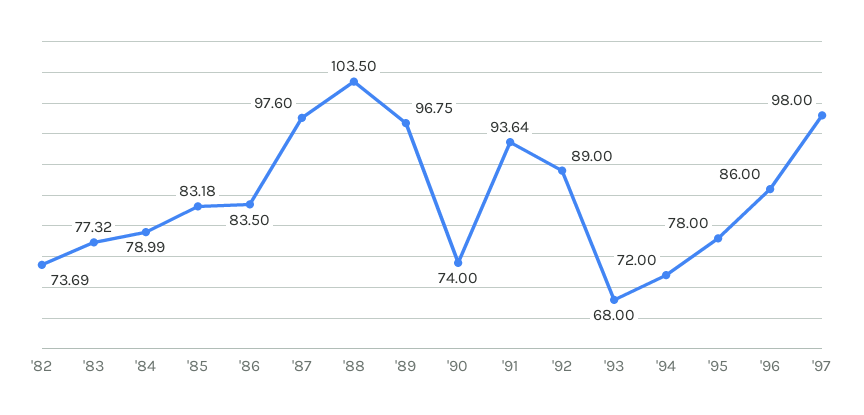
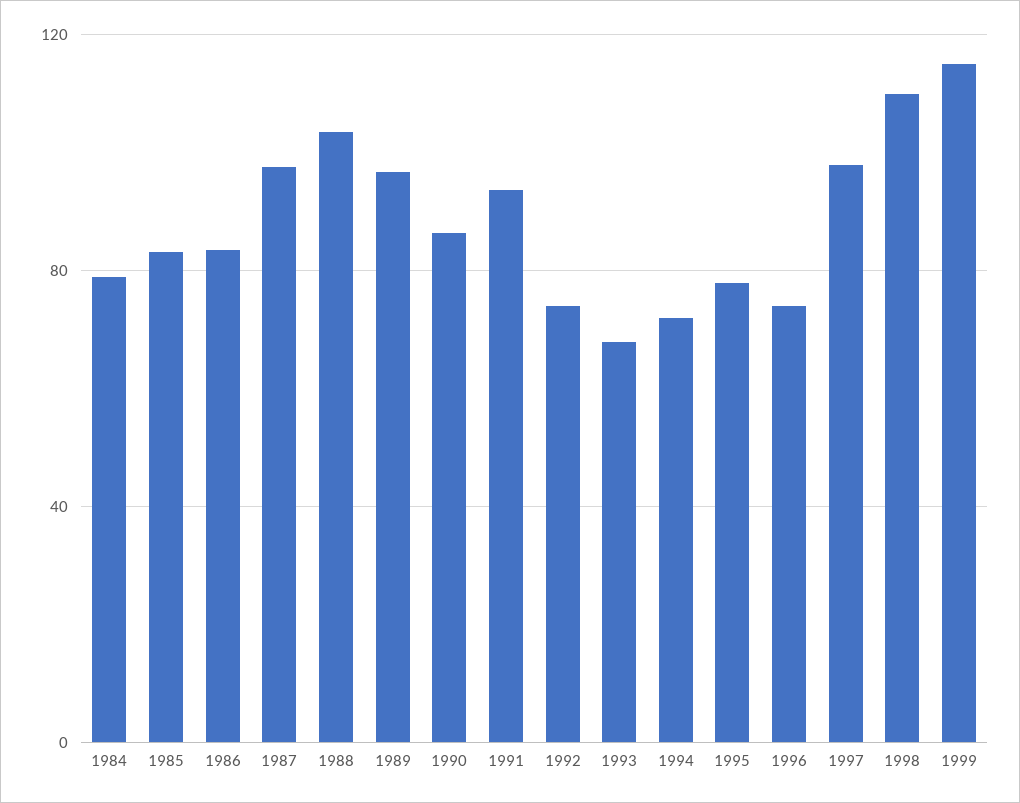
'82: 73.69 -> none
'83: 77.32 -> none
'90: 74 -> 85
'92: 89 -> 75
'96: 86 -> 75
1998: none -> 110
1999: none -> 115

